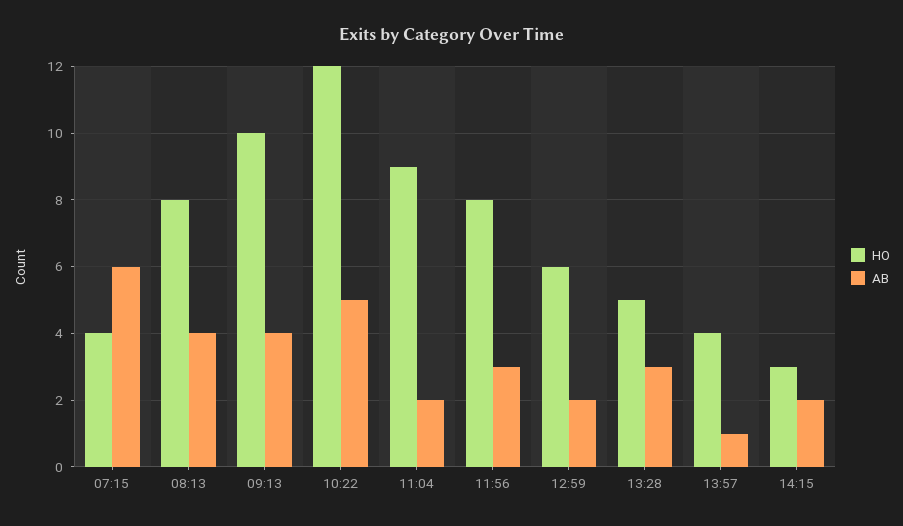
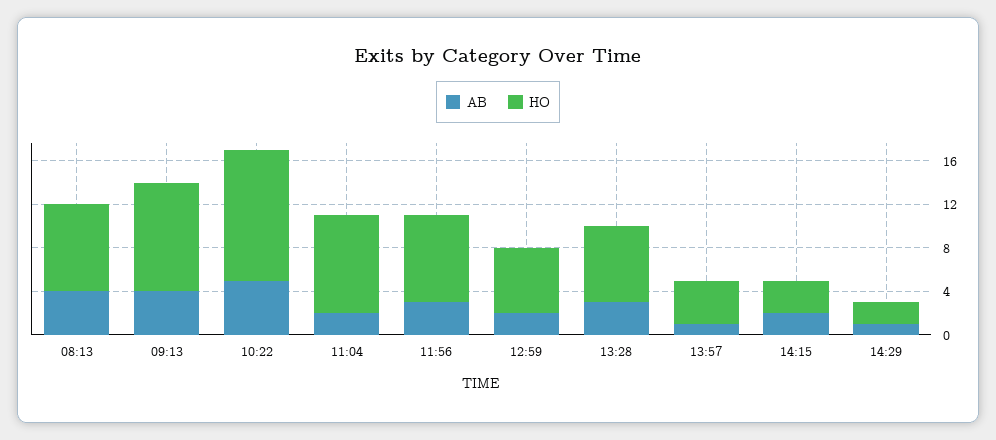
HO, 07:15: 4 -> none
AB, 07:15: 6 -> none
HO, 13:28: 5 -> 7
AB, 14:29: none -> 1
HO, 14:29: none -> 2

